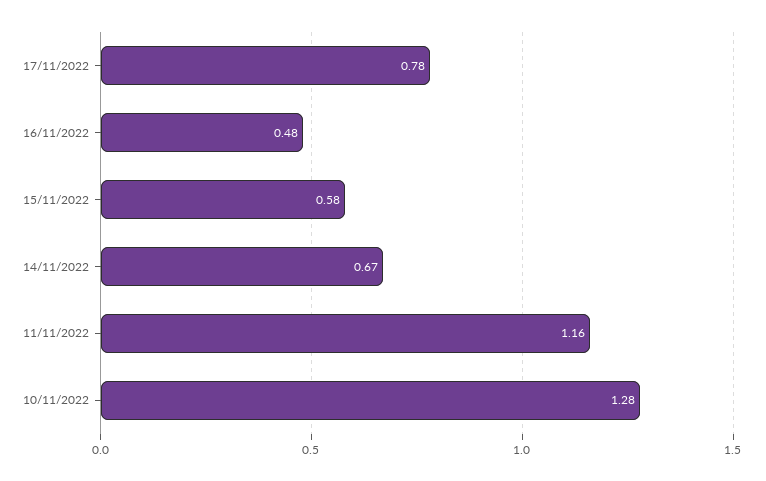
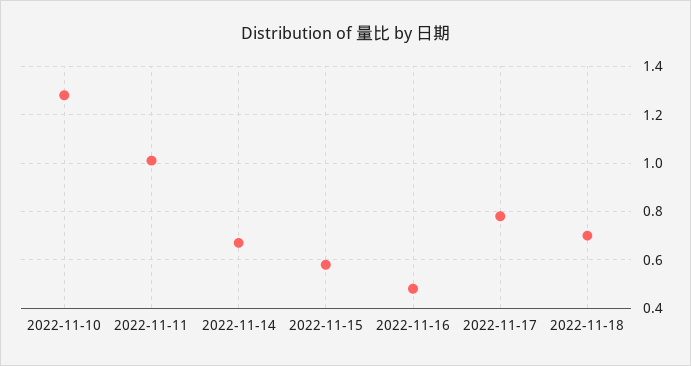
11/11/2022: 1.16 -> 1
2022-11-18: none -> 0.7

